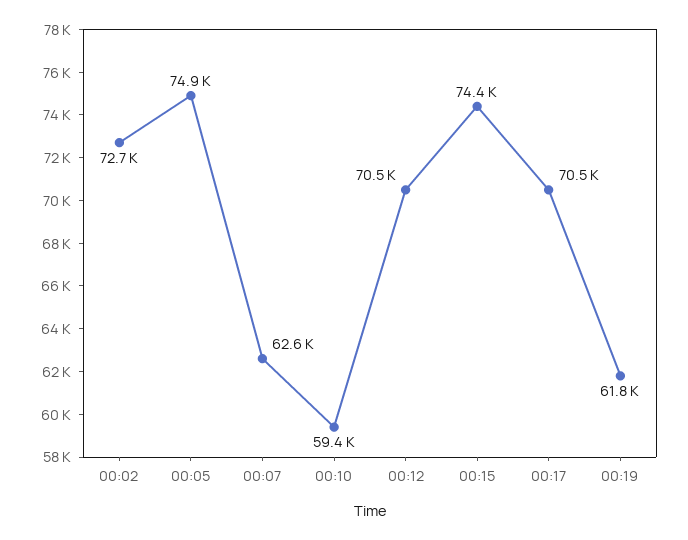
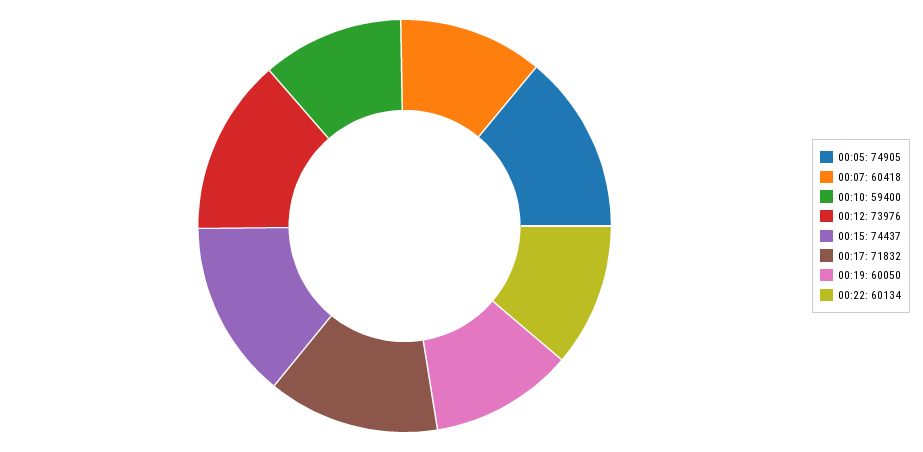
00:02: 72700 -> none
00:07: 62600 -> 60418
00:12: 70500 -> 73976
00:17: 70500 -> 71832
00:19: 61800 -> 60050
00:22: none -> 60134

